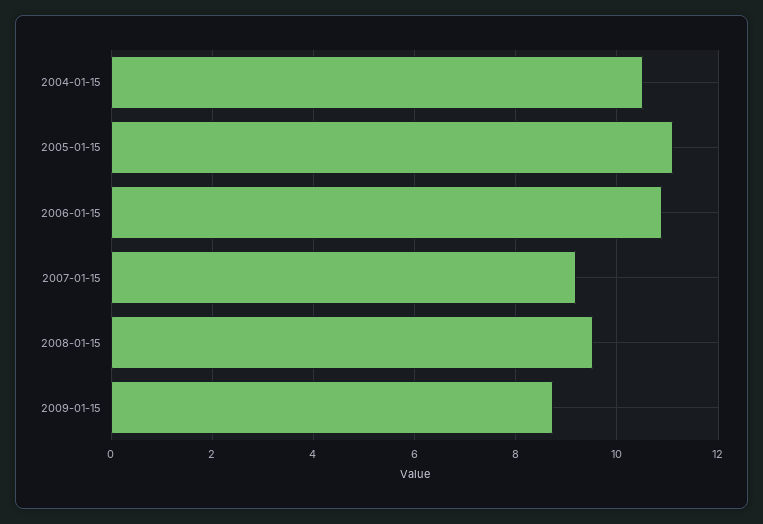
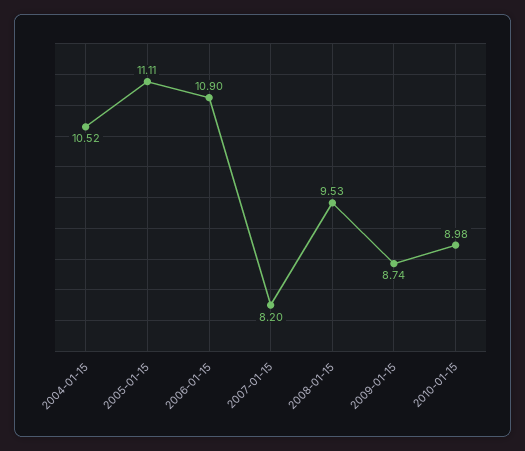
2007-01-15: 9.2 -> 8.2
2010-01-15: none -> 8.98

